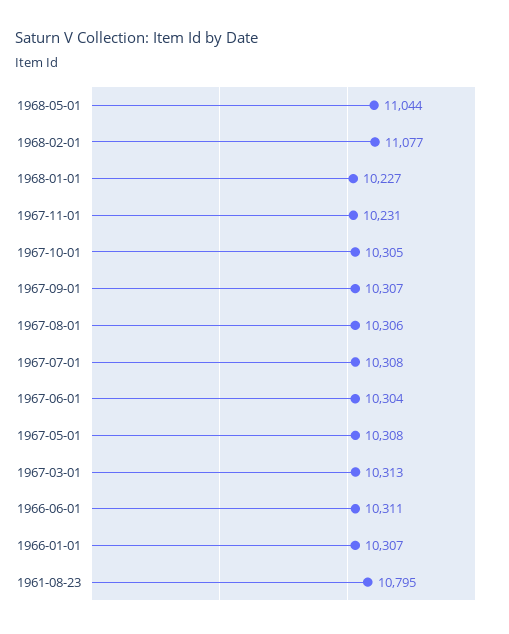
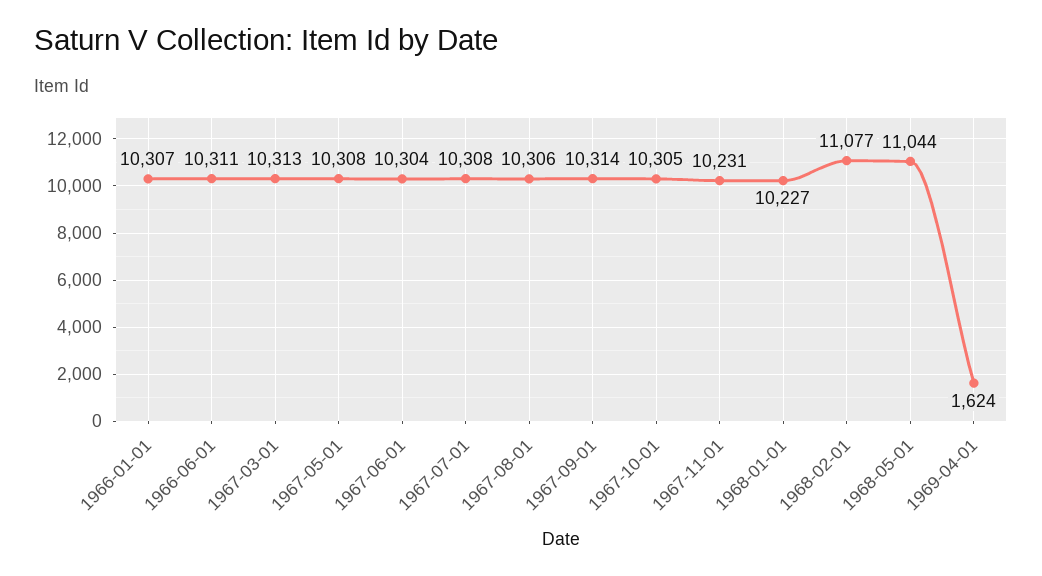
1967-09-01: 10307 -> 10314
1961-08-23: 10795 -> none
1969-04-01: none -> 1624

